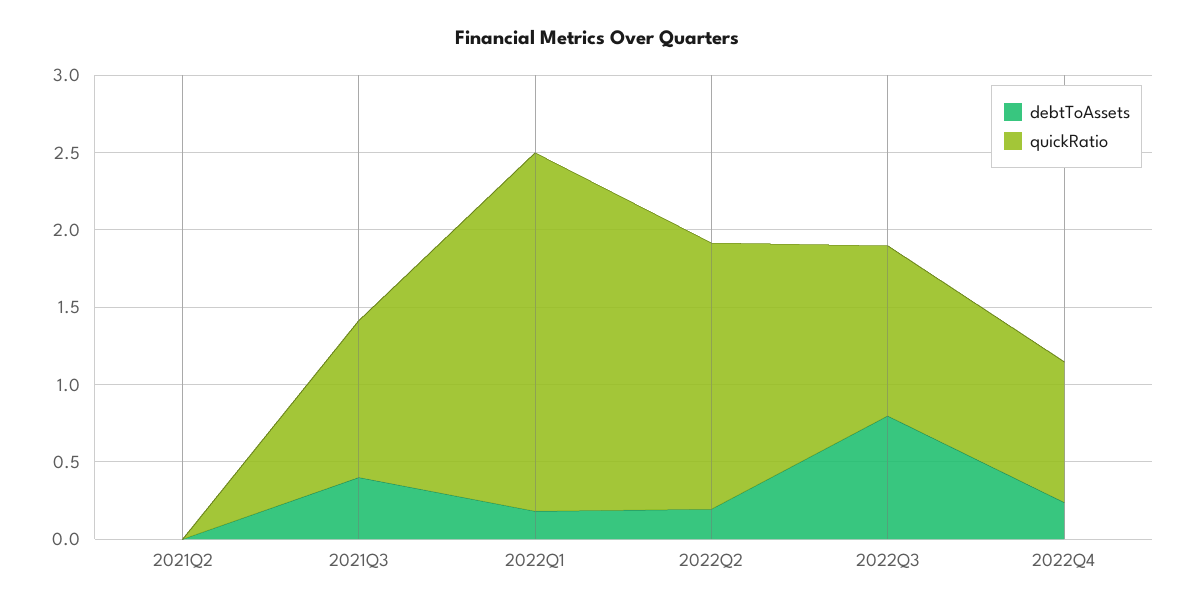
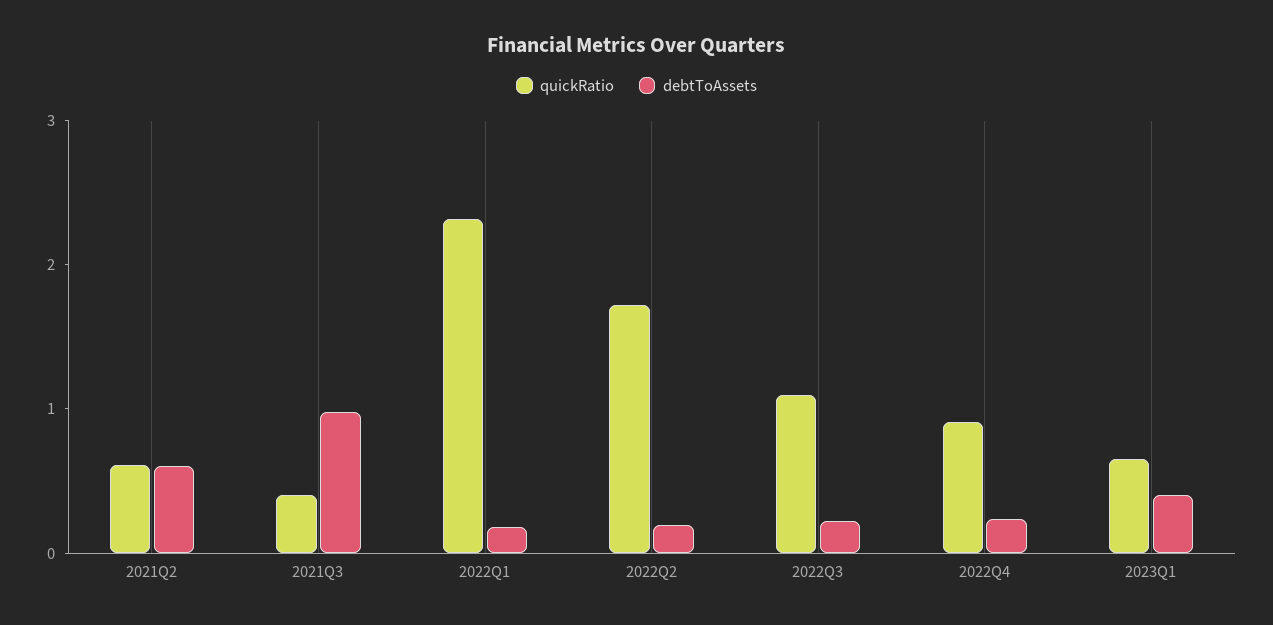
debtToAssets, 2021Q2: 0 -> 0.6
quickRatio, 2021Q2: 0 -> 0.6
debtToAssets, 2021Q3: 0.4 -> 1
quickRatio, 2021Q3: 1 -> 0.4
debtToAssets, 2022Q3: 0.8 -> 0.2
quickRatio, 2023Q1: none -> 0.6
debtToAssets, 2023Q1: none -> 0.4

